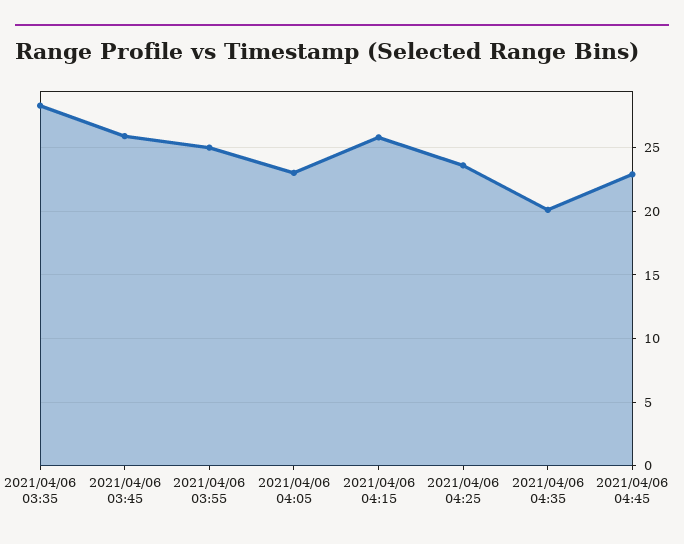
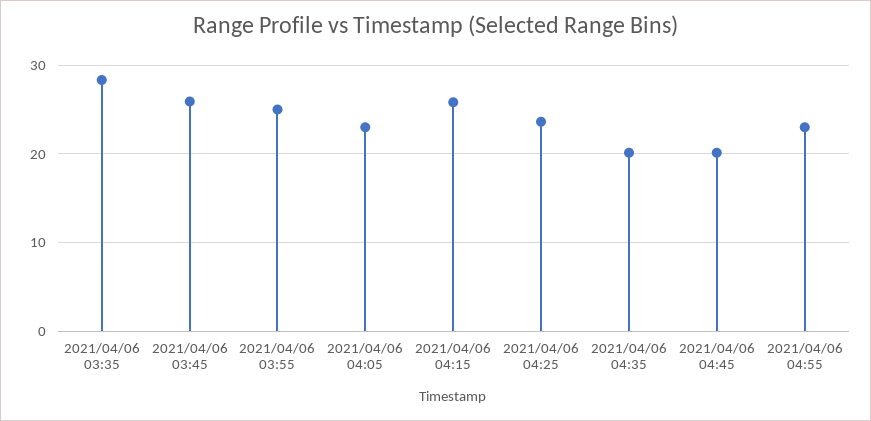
2021/04/06 04:45: 23 -> 20
2021/04/06 04:55: none -> 23

